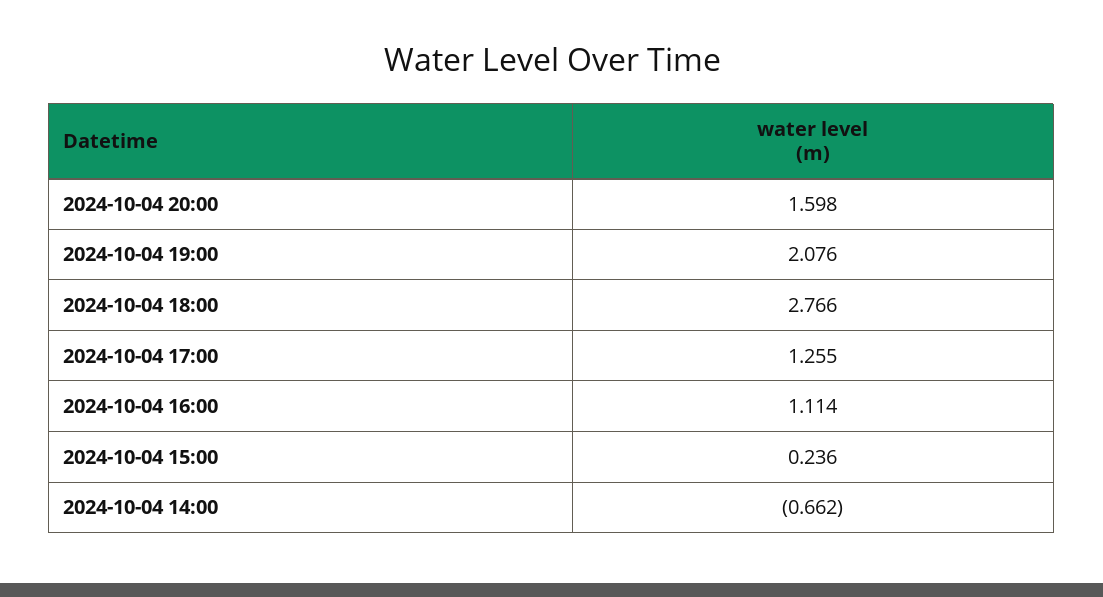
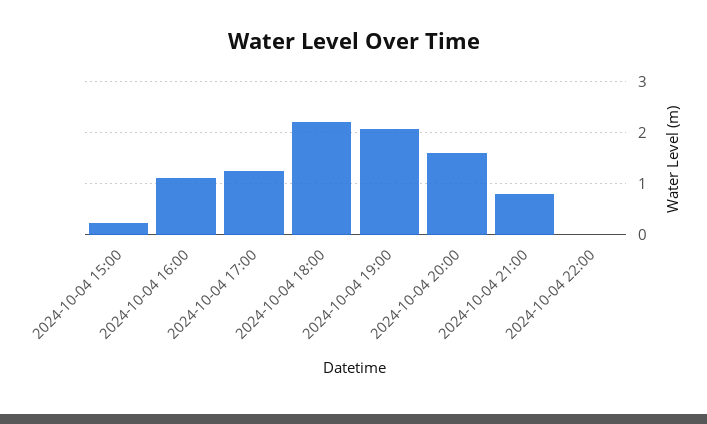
2024-10-04 18:00: 2.766 -> 2.2
2024-10-04 14:00: -0.662 -> none
2024-10-04 21:00: none -> 0.8
2024-10-04 22:00: none -> 0

